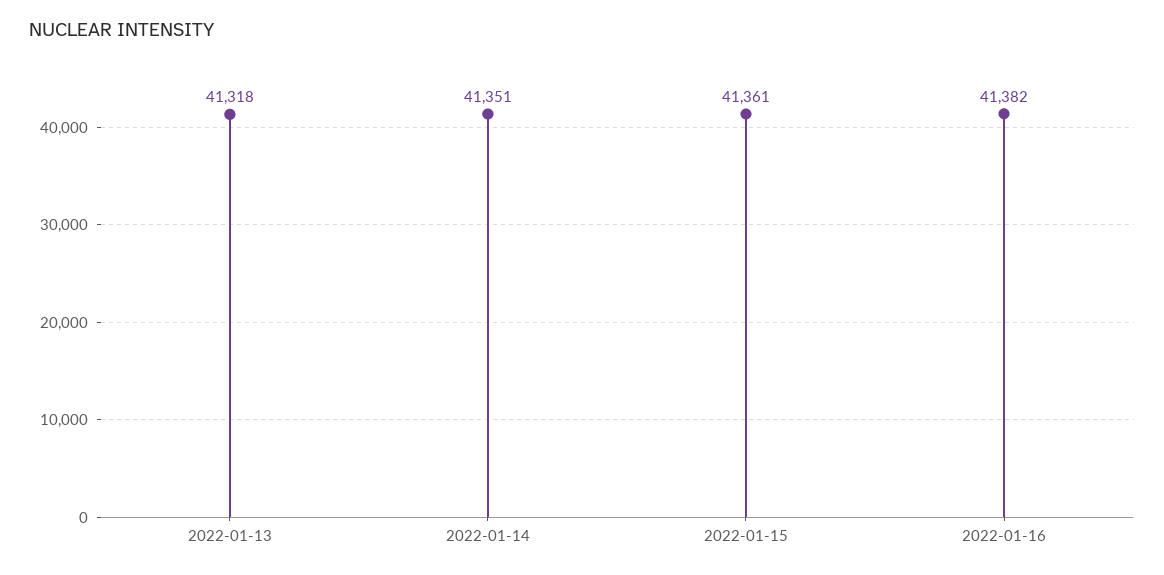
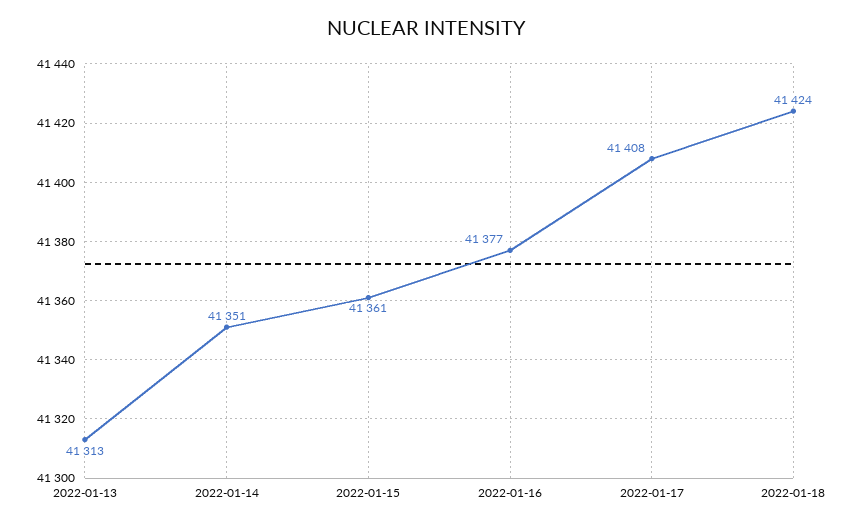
2022-01-13: 41318 -> 41313
2022-01-16: 41382 -> 41377
2022-01-17: none -> 41408
2022-01-18: none -> 41424

